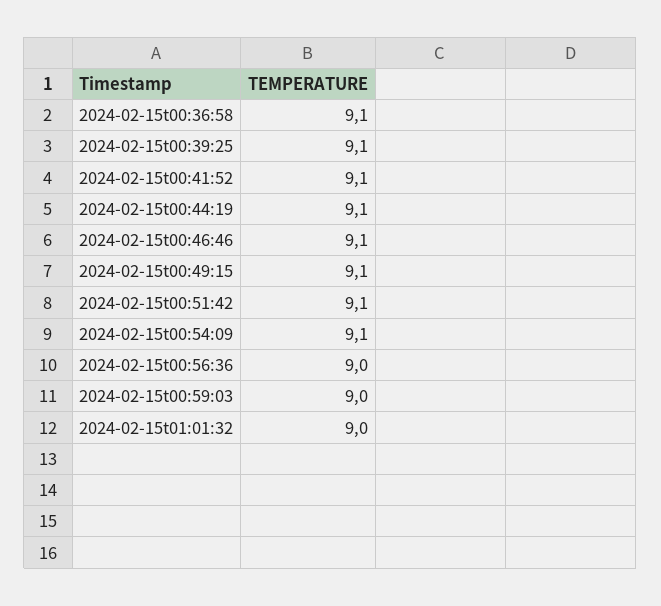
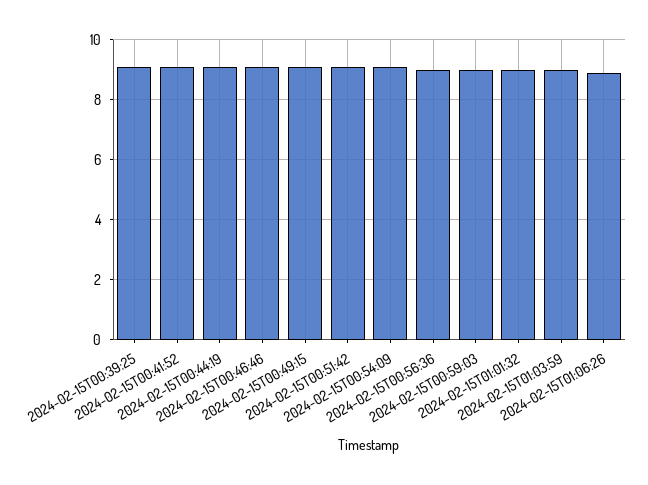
2024-02-15t00:36:58: 9.1 -> none
2024-02-15T01:03:59: none -> 9
2024-02-15T01:06:26: none -> 9

